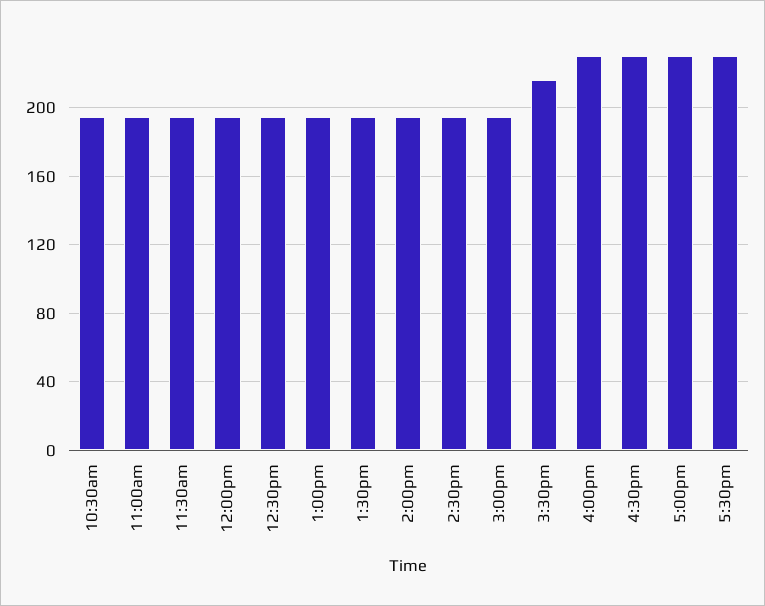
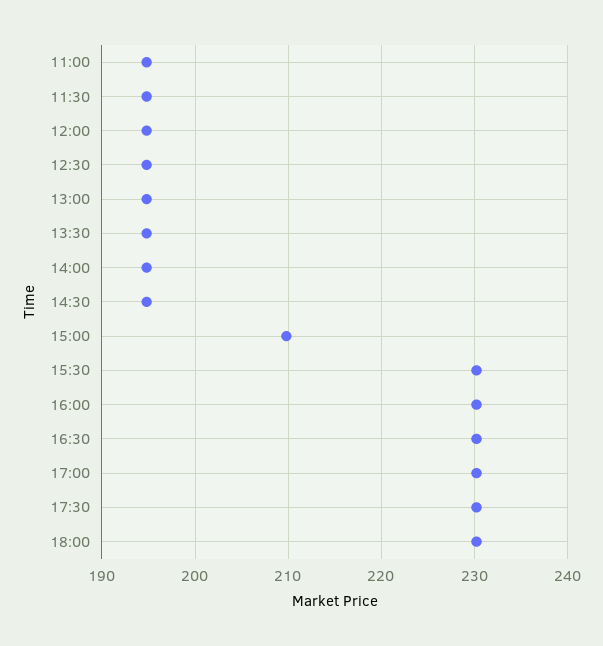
10:30am: 195 -> none
3:00pm: 195 -> 210
3:30pm: 215 -> 230
18:00: none -> 230

